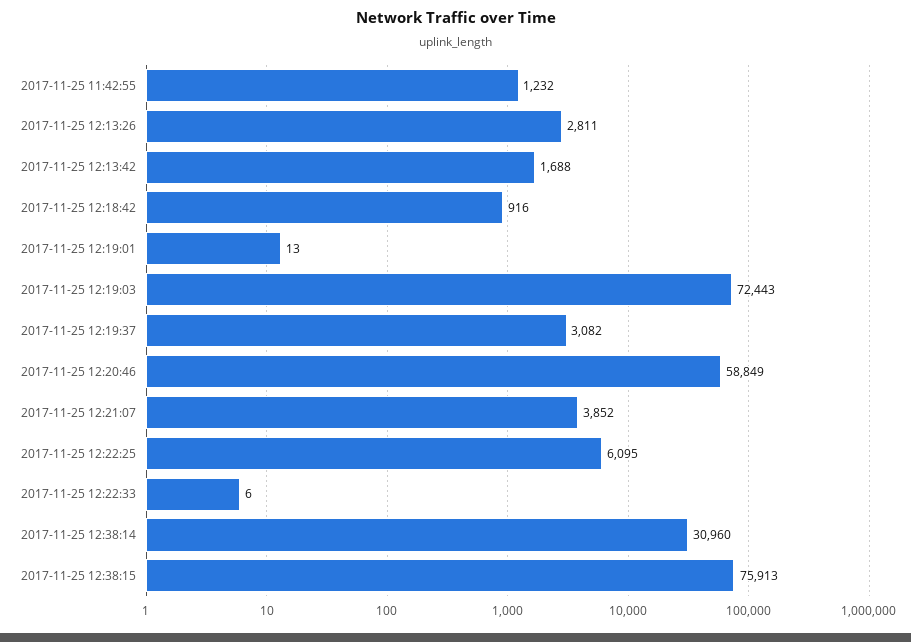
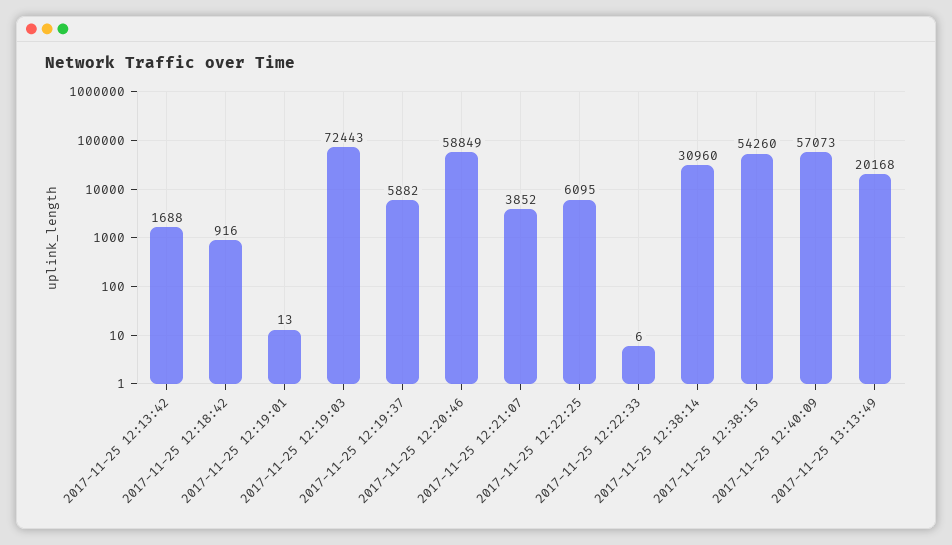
2017-11-25 11:42:55: 1232 -> none
2017-11-25 12:13:26: 2811 -> none
2017-11-25 12:19:37: 3082 -> 5882
2017-11-25 12:38:15: 75913 -> 54260
2017-11-25 12:40:09: none -> 57073
2017-11-25 13:13:49: none -> 20168

